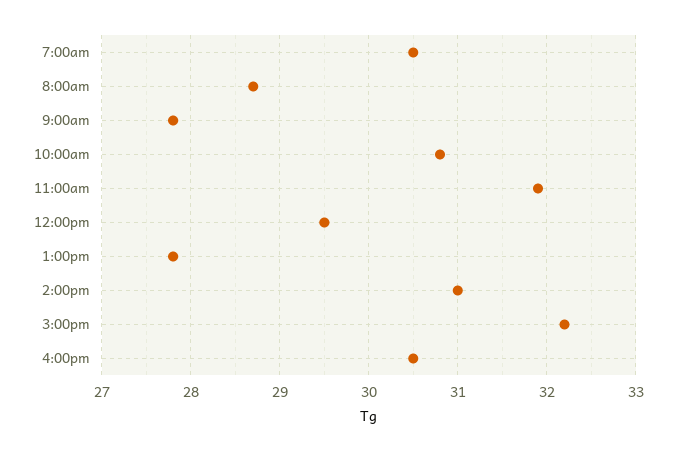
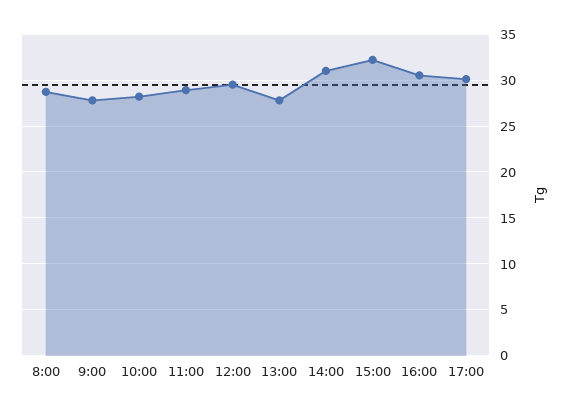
7:00am: 30.5 -> none
10:00am: 30.8 -> 28
11:00am: 31.9 -> 29
17:00: none -> 30

